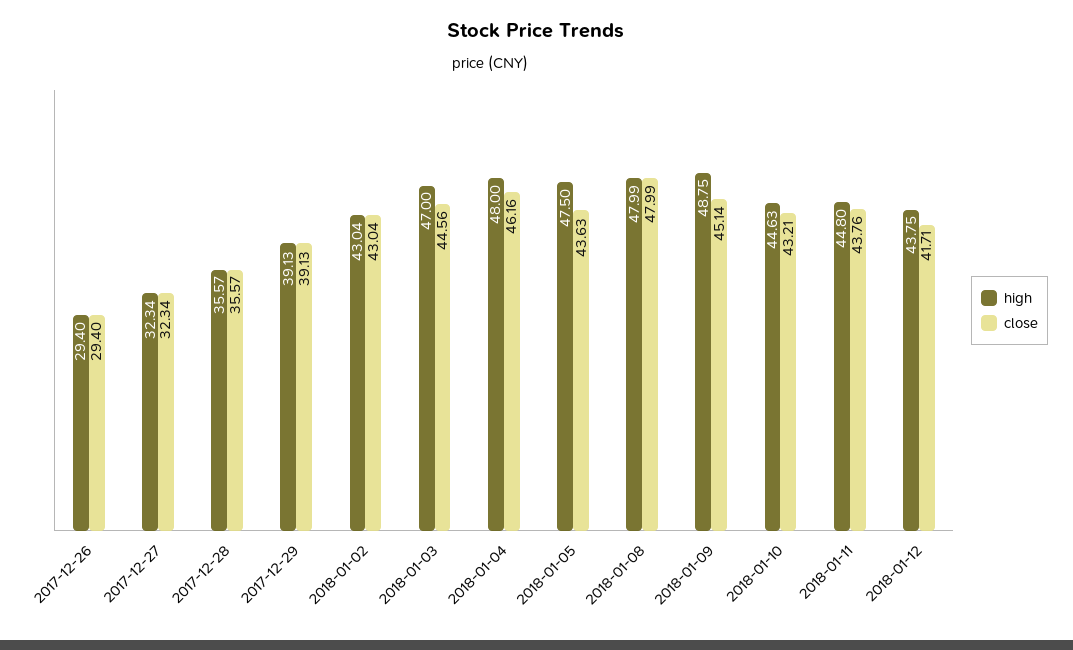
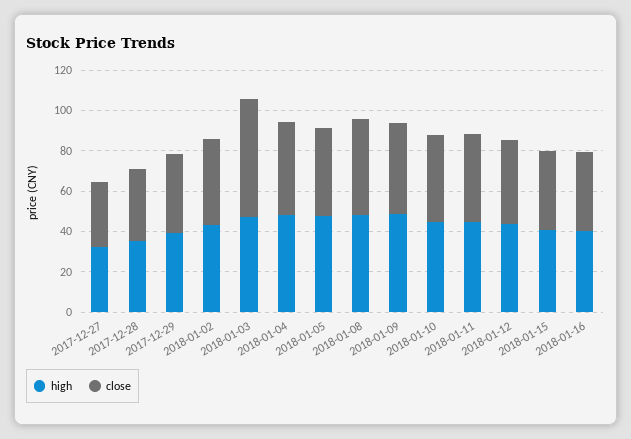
high, 2017-12-26: 29.4 -> none
close, 2017-12-26: 29.4 -> none
close, 2018-01-03: 44.56 -> 60
high, 2018-01-15: none -> 40
close, 2018-01-15: none -> 40
high, 2018-01-16: none -> 40
close, 2018-01-16: none -> 40

